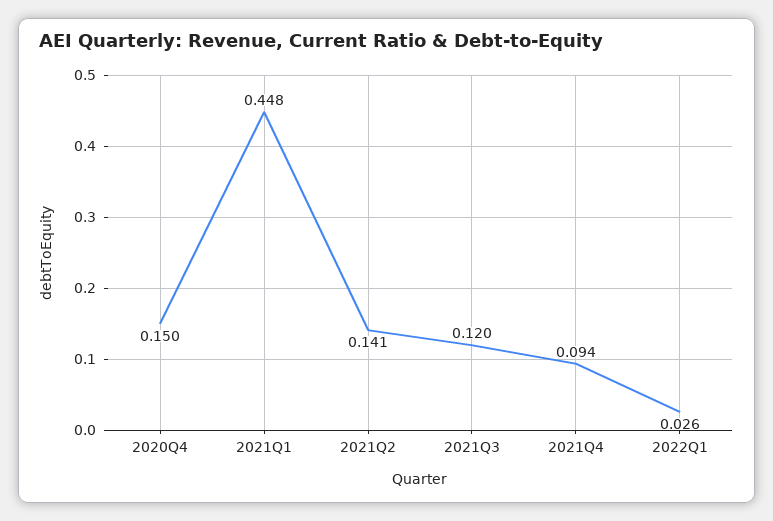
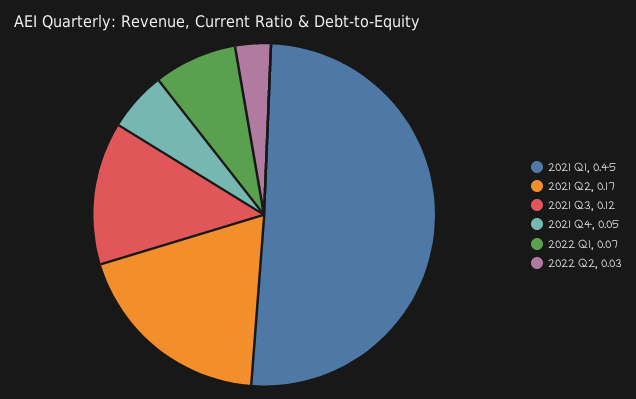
2020Q4: 0.15 -> none
2021Q2: 0.141 -> 0.17
2021Q4: 0.094 -> 0.05
2022Q1: 0.026 -> 0.07
2022 Q2: none -> 0.03

